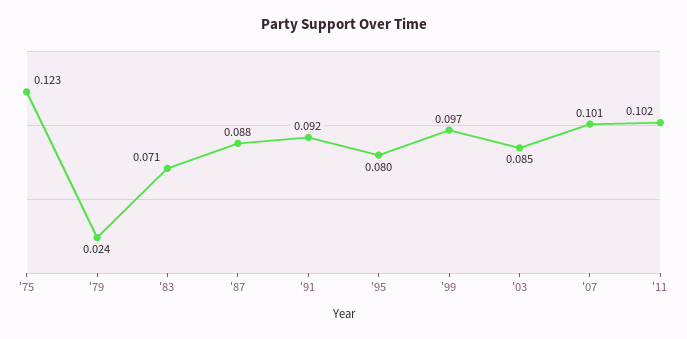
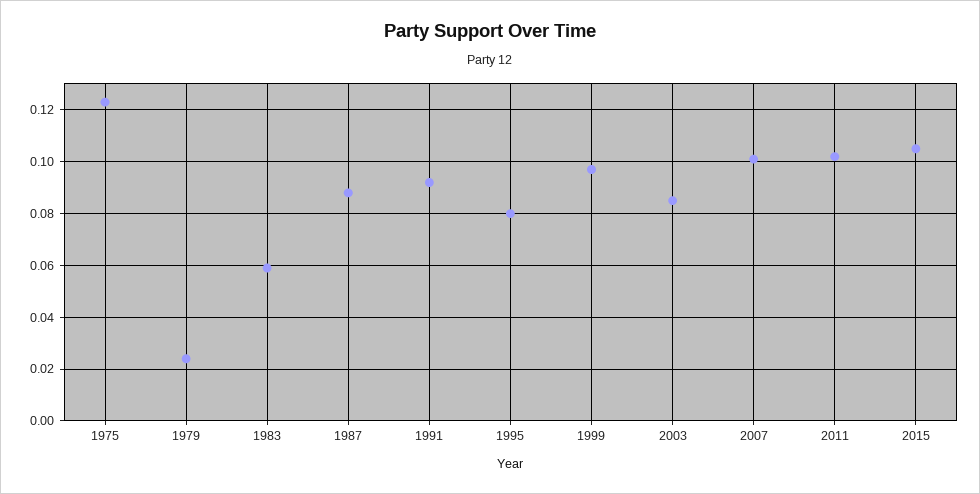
'83: 0.071 -> 0.06
2015: none -> 0.105

